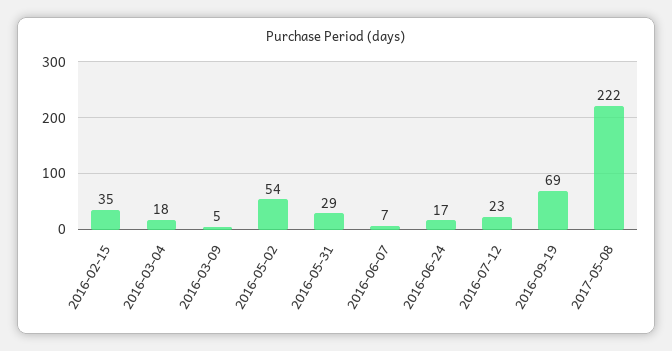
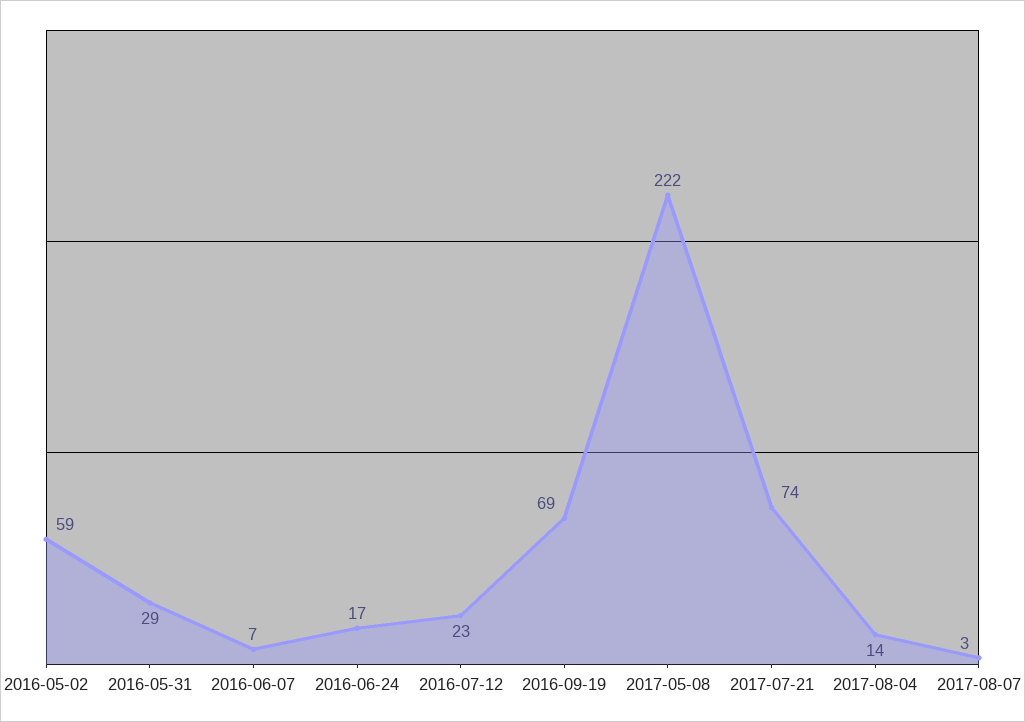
2016-02-15: 35 -> none
2016-03-04: 18 -> none
2016-03-09: 5 -> none
2016-05-02: 54 -> 59
2017-07-21: none -> 74
2017-08-04: none -> 14
2017-08-07: none -> 3

